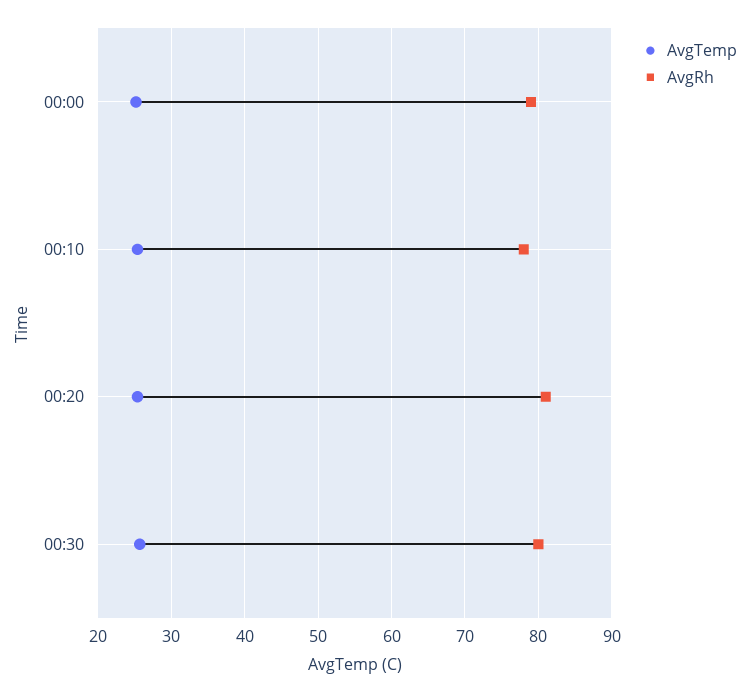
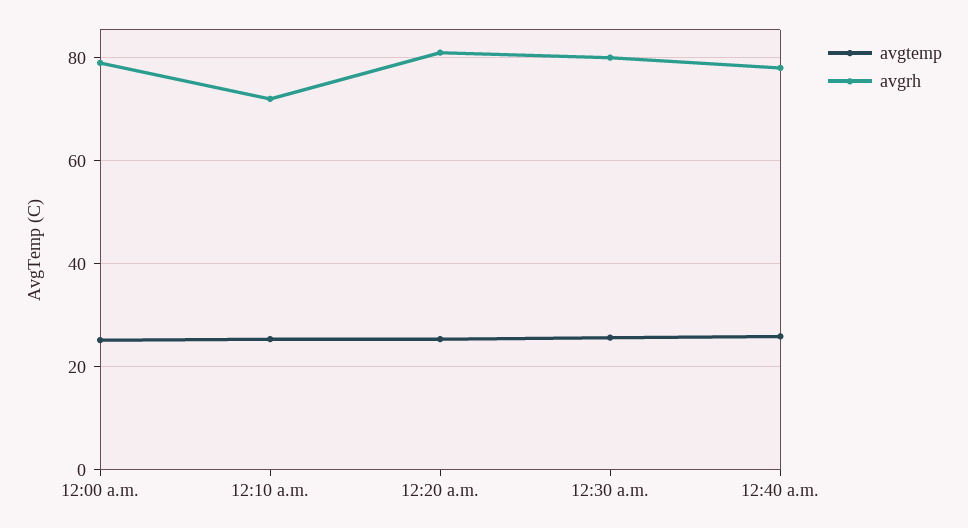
AvgRh, 00:10: 78 -> 72
AvgTemp, 12:40 a.m.: none -> 26
AvgRh, 12:40 a.m.: none -> 78

